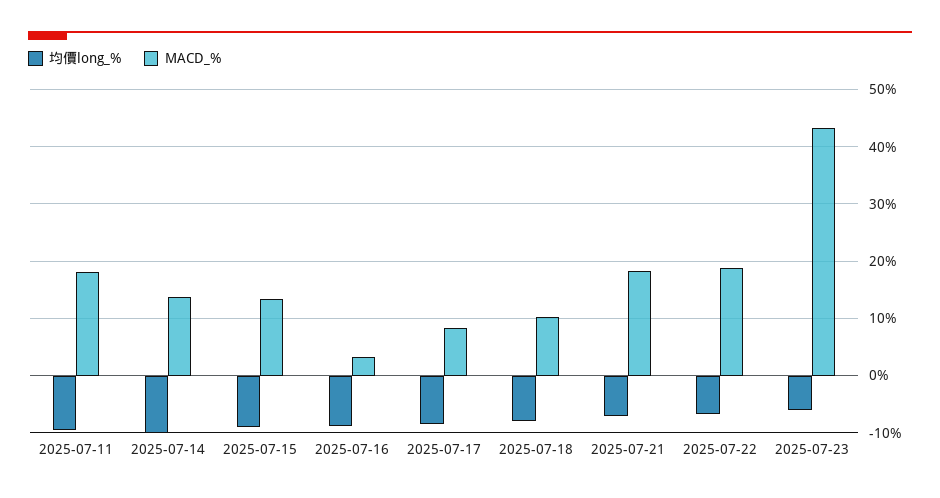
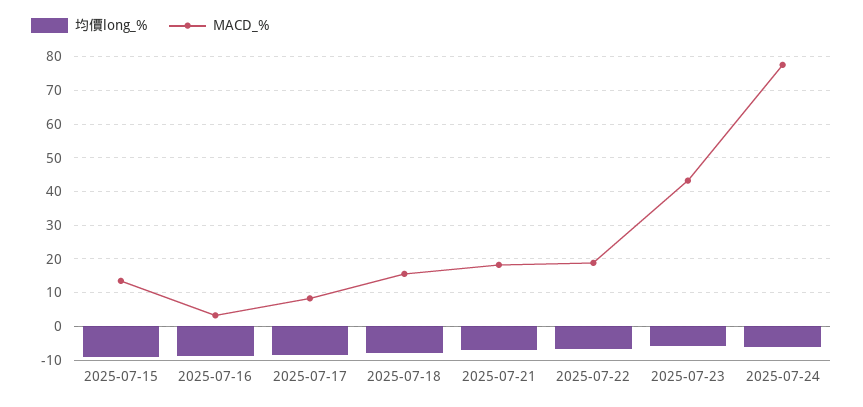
均價long_%, 2025-07-11: -10 -> none
MACD_%, 2025-07-11: 18 -> none
均價long_%, 2025-07-14: -10 -> none
MACD_%, 2025-07-14: 14 -> none
MACD_%, 2025-07-18: 10 -> 16
均價long_%, 2025-07-24: none -> -6
MACD_%, 2025-07-24: none -> 78

